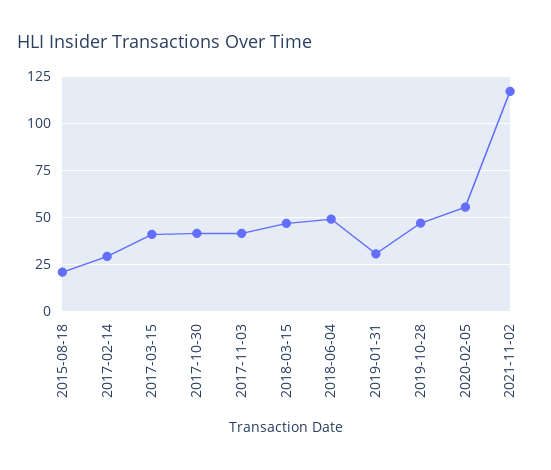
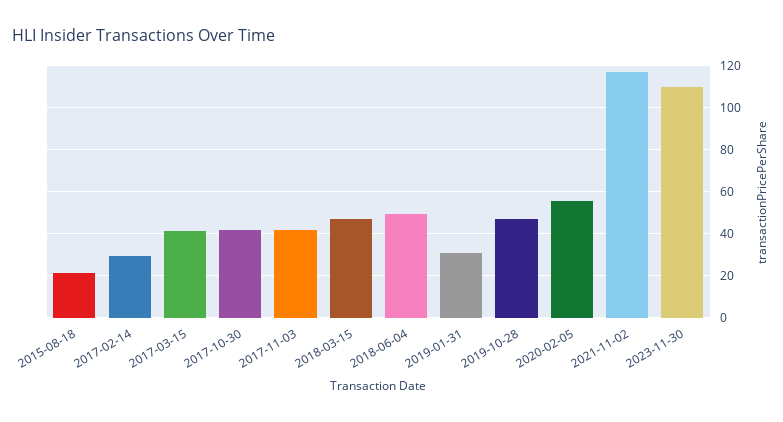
2023-11-30: none -> 110

